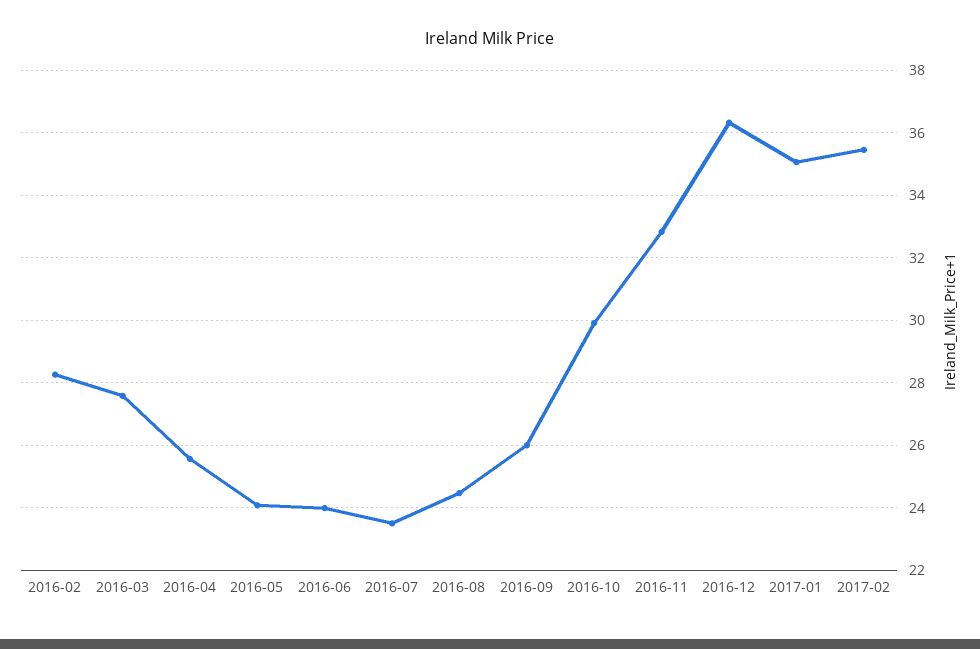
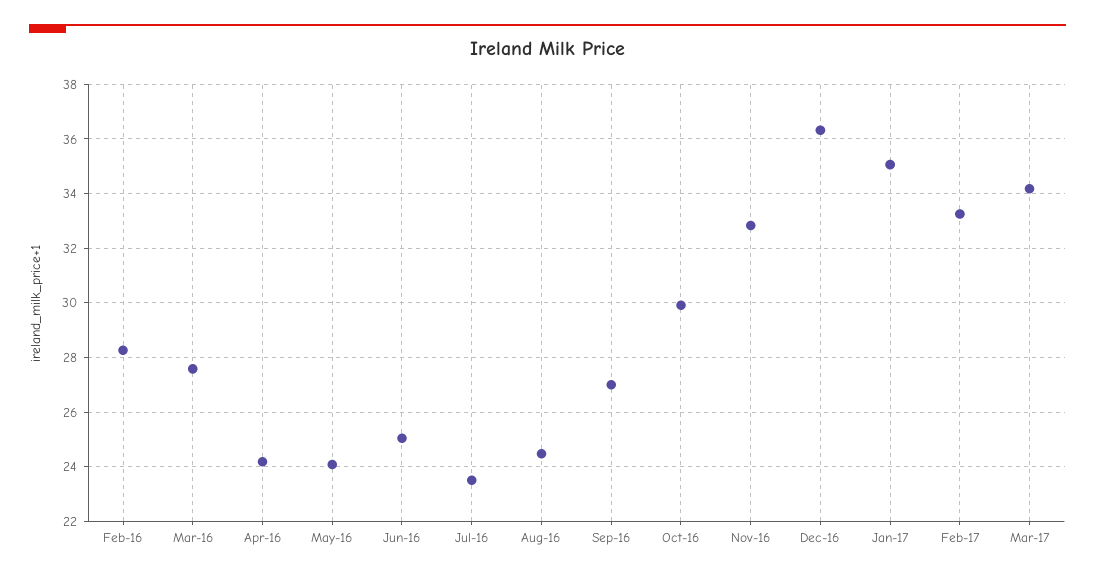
2016-04: 25.6 -> 24.25
2016-06: 24 -> 25
2016-09: 26 -> 27
2017-02: 35.4 -> 33.25
Mar-17: none -> 34.25

